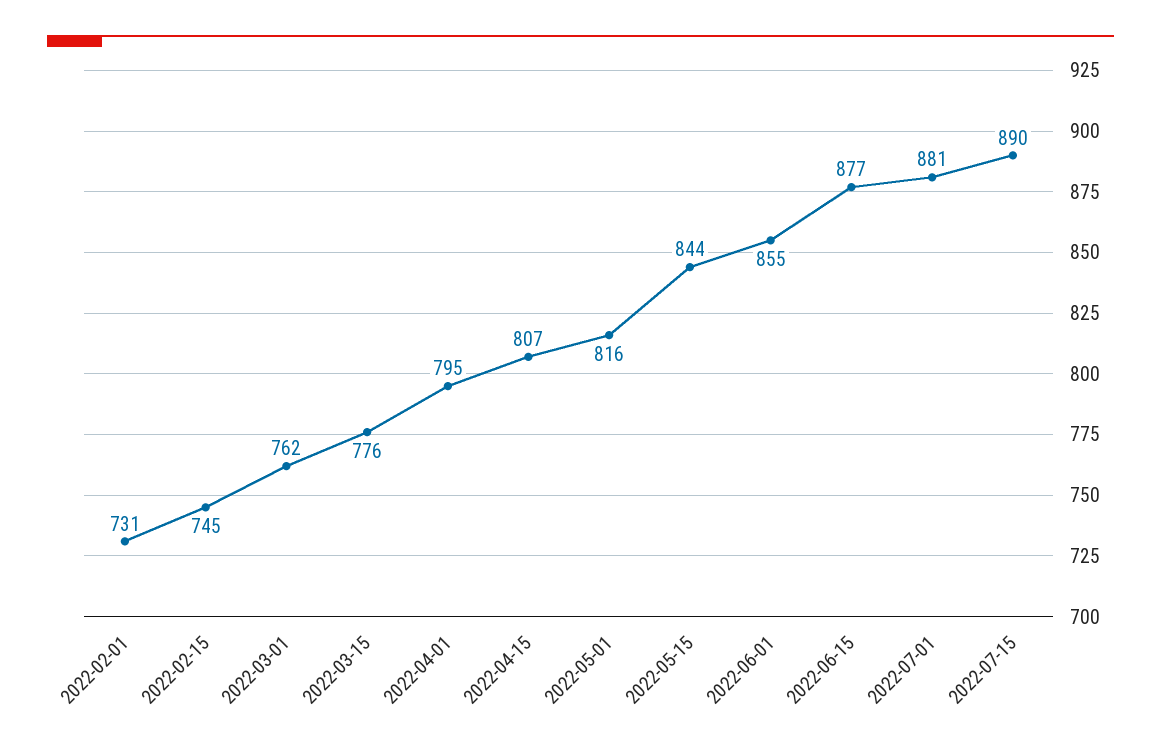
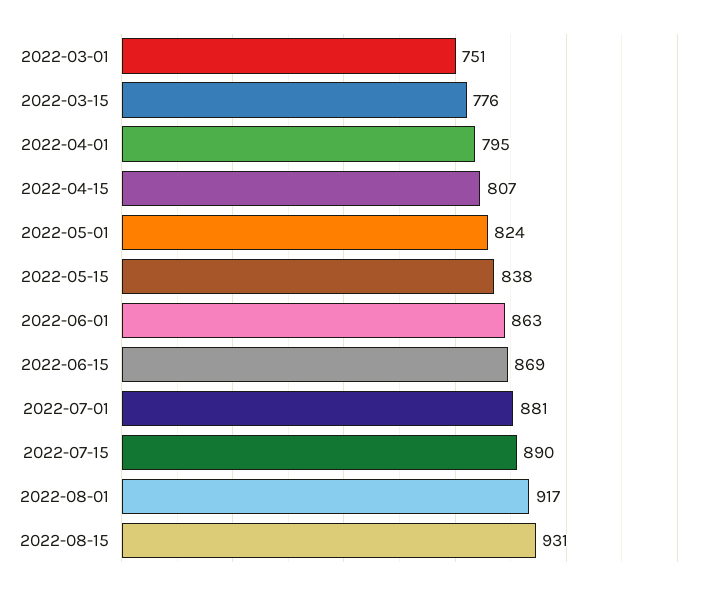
2022-02-01: 731 -> none
2022-02-15: 745 -> none
2022-03-01: 762 -> 751
2022-05-01: 816 -> 824
2022-05-15: 844 -> 838
2022-06-01: 855 -> 863
2022-06-15: 877 -> 869
2022-08-01: none -> 917
2022-08-15: none -> 931

